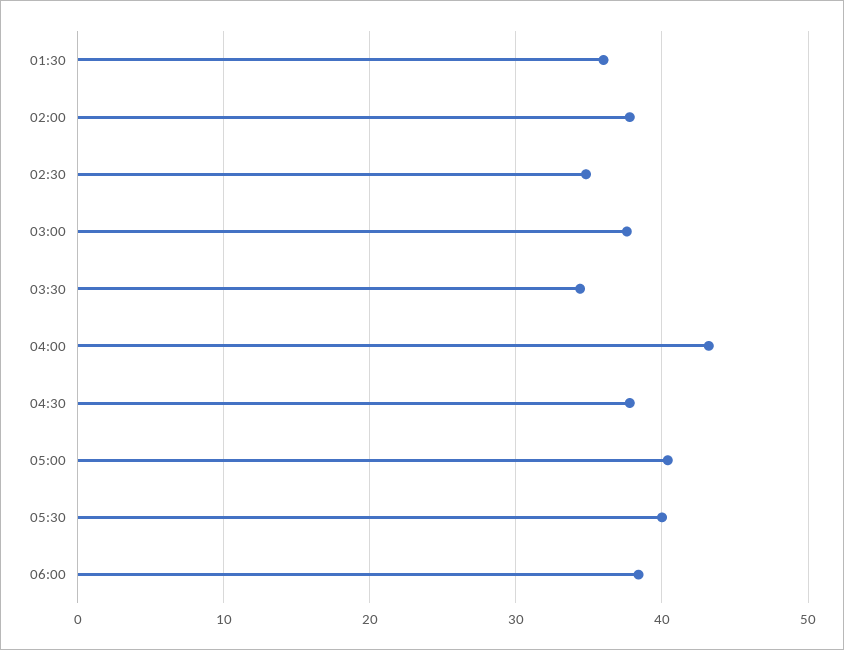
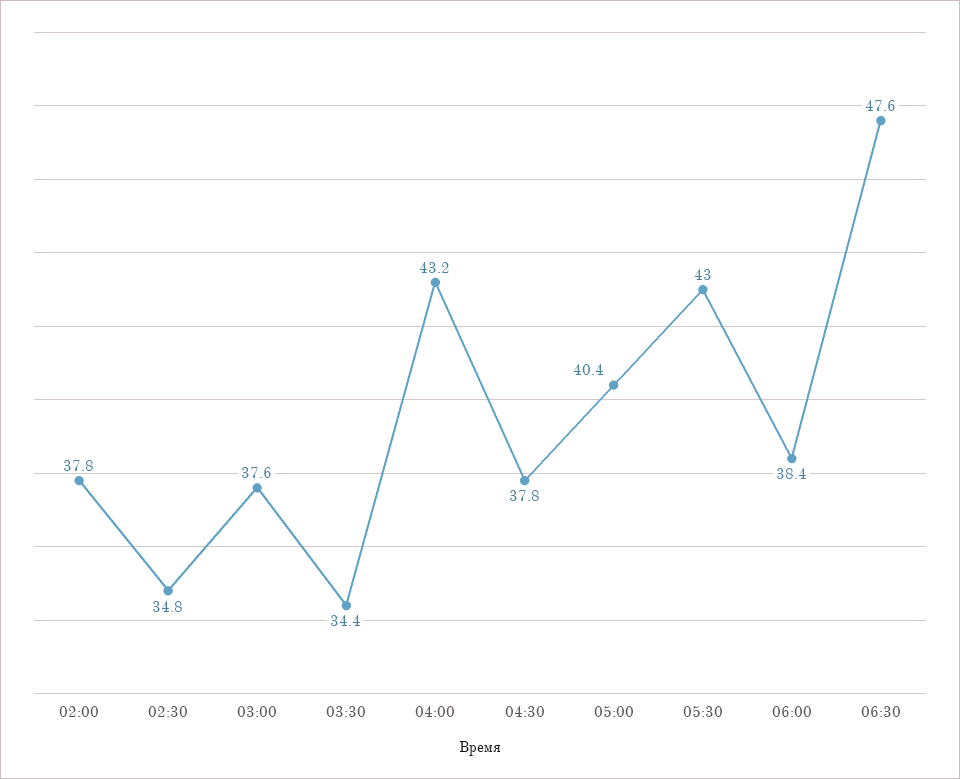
01:30: 36 -> none
05:30: 40 -> 43
06:30: none -> 47.6

